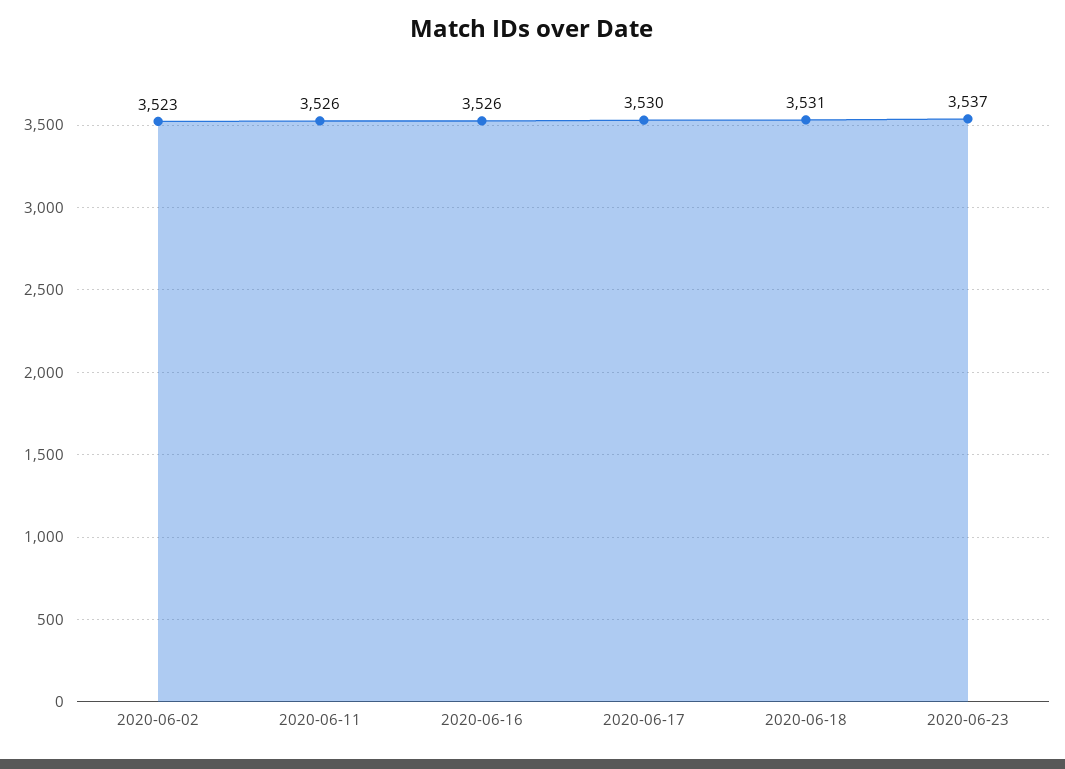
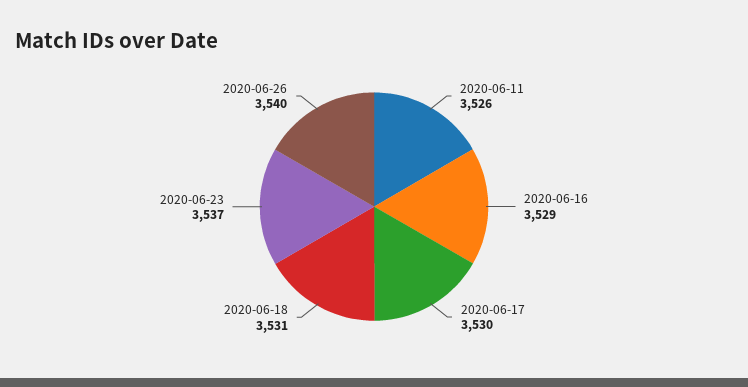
2020-06-02: 3523 -> none
2020-06-16: 3526 -> 3529
2020-06-26: none -> 3540

